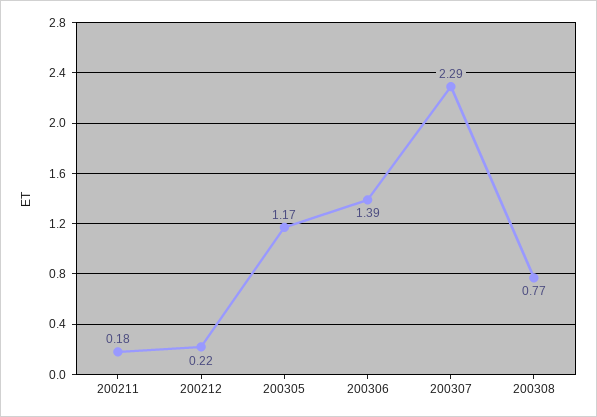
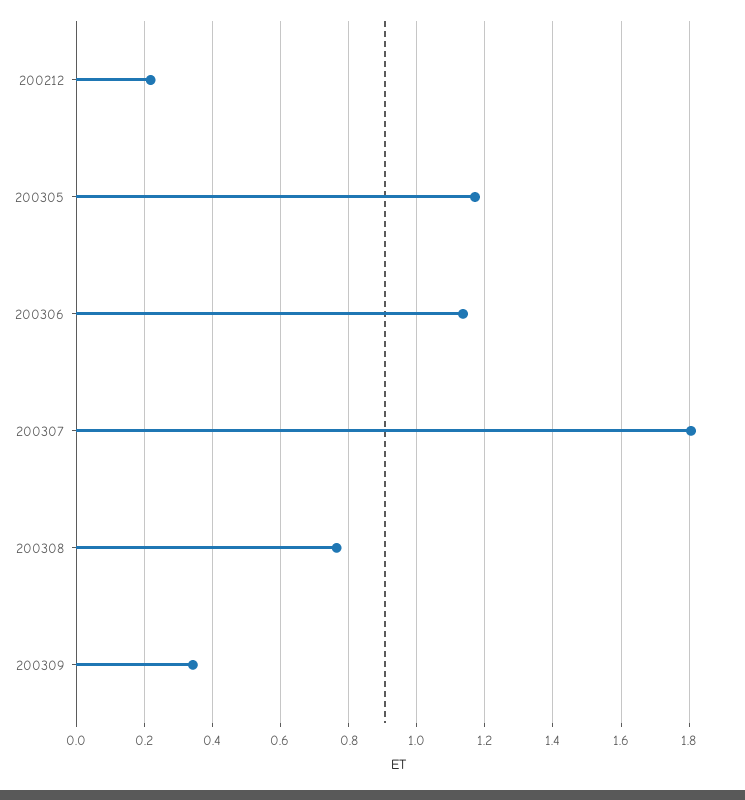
200211: 0.18 -> none
200306: 1.39 -> 1.14
200307: 2.29 -> 1.8
200309: none -> 0.34

